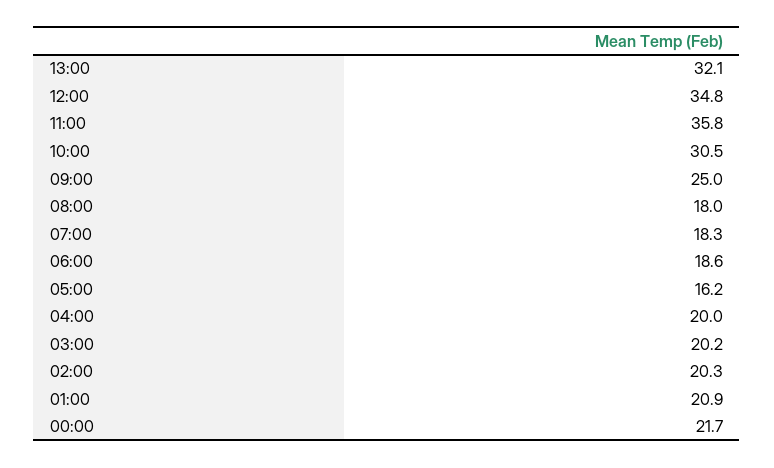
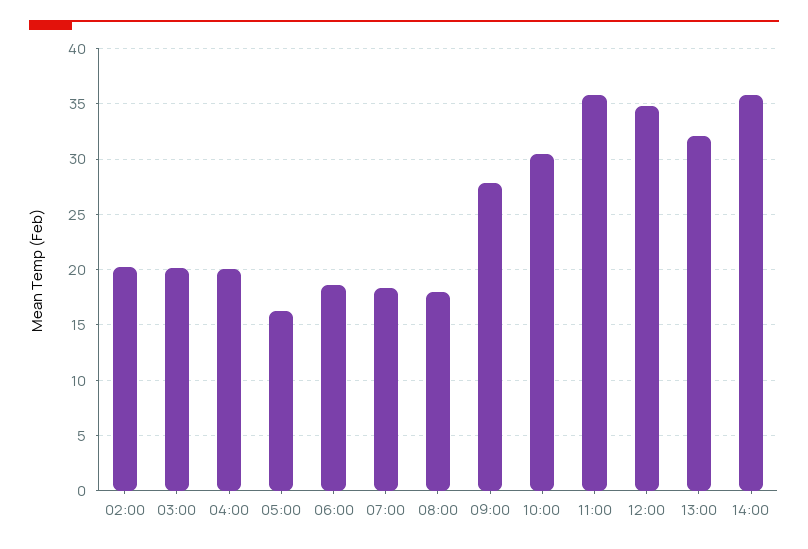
09:00: 25 -> 28
01:00: 20.9 -> none
00:00: 21.7 -> none
14:00: none -> 36

